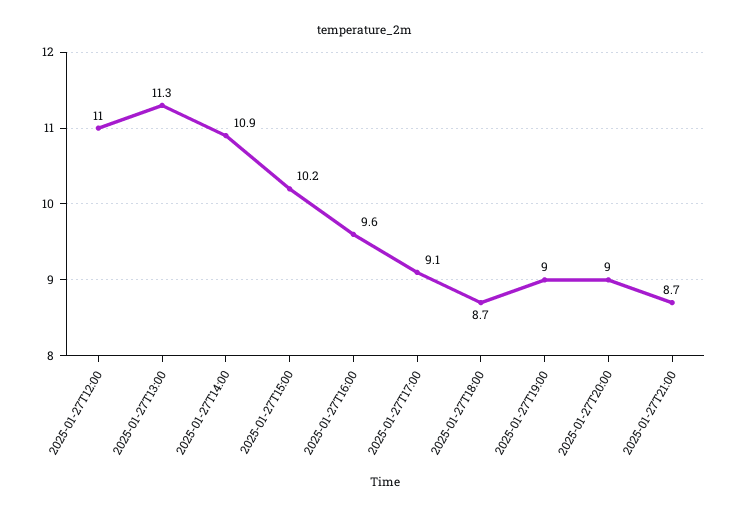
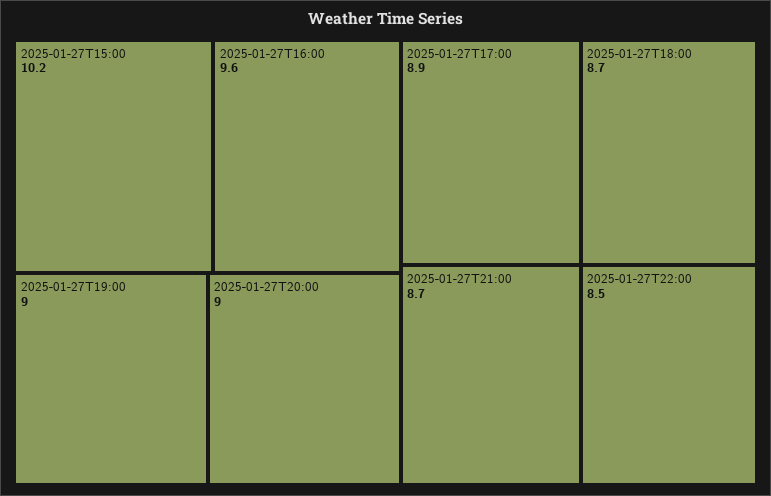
2025-01-27T12:00: 11 -> none
2025-01-27T13:00: 11.3 -> none
2025-01-27T14:00: 10.9 -> none
2025-01-27T17:00: 9.1 -> 8.9
2025-01-27T22:00: none -> 8.5

